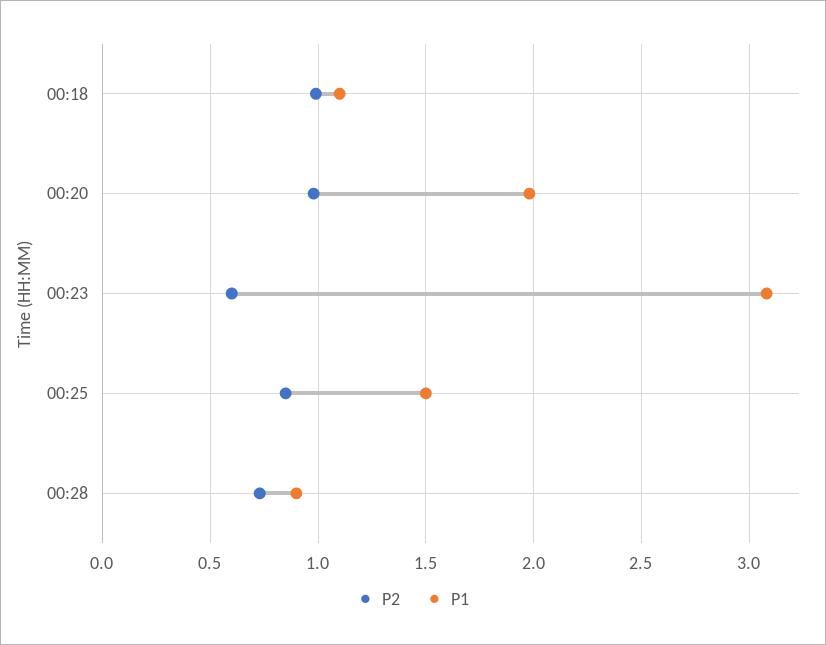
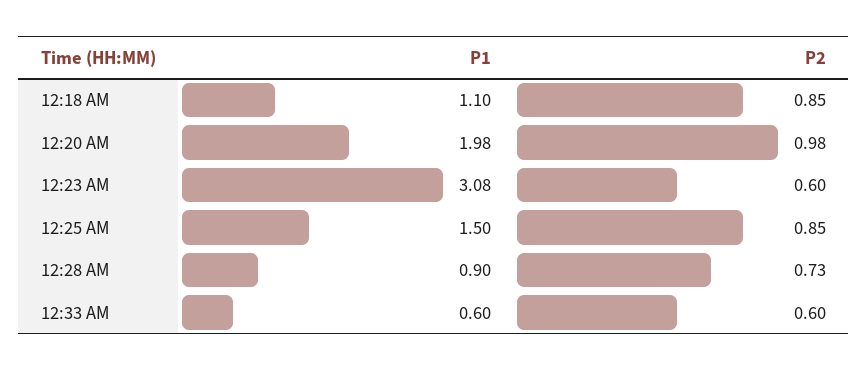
P2, 00:18: 1 -> 0.85
P1, 12:33 AM: none -> 0.6
P2, 12:33 AM: none -> 0.6

